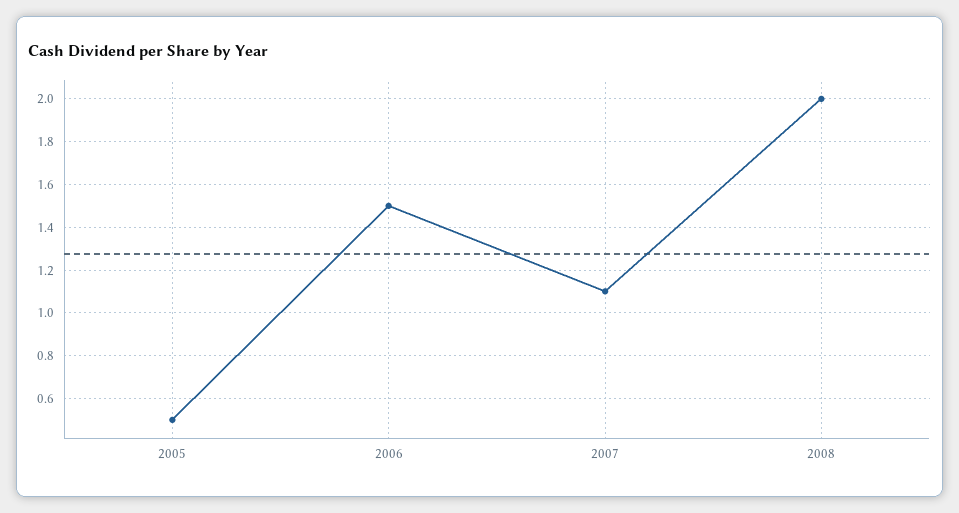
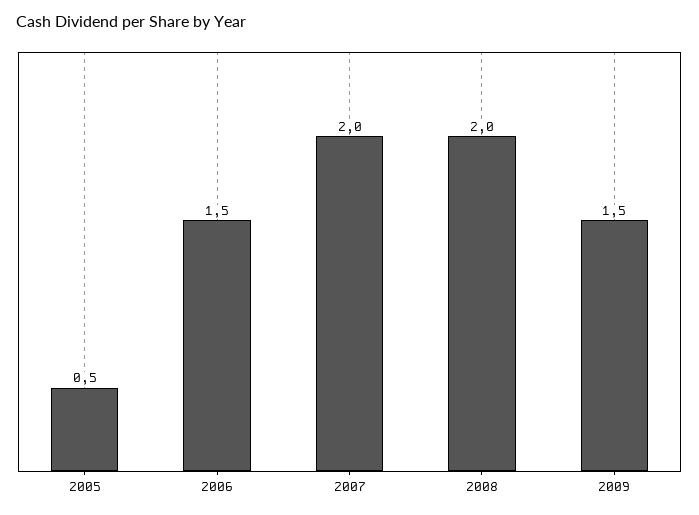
2007: 1.1 -> 2
2009: none -> 1.5

